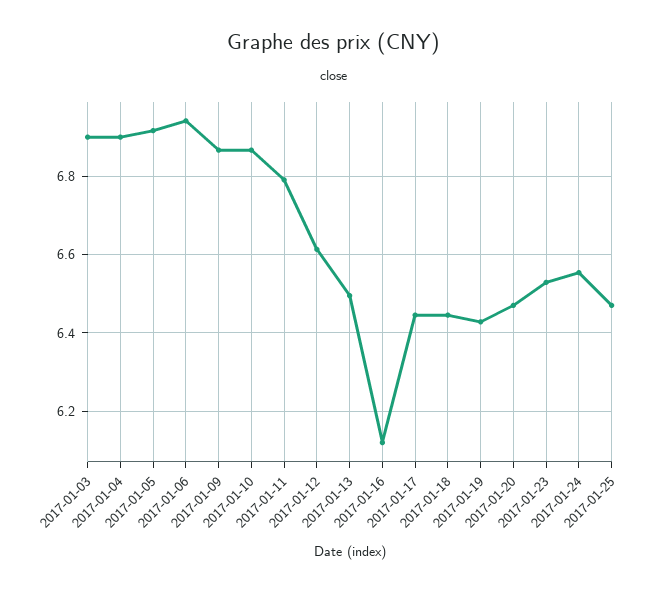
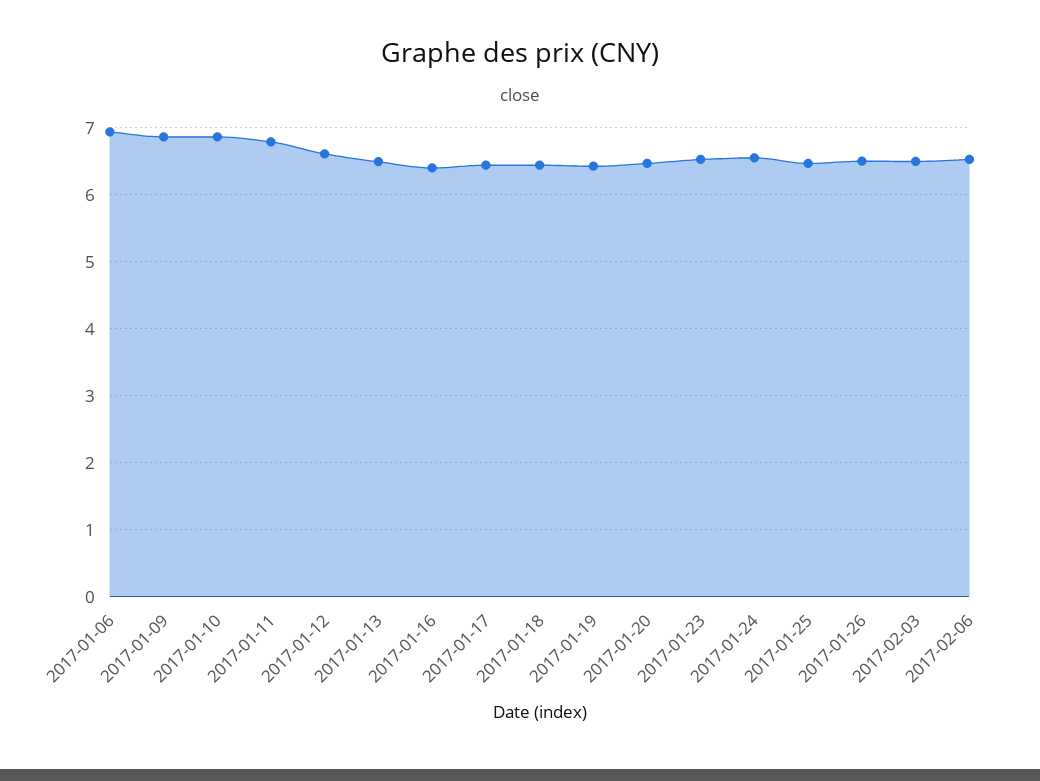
2017-01-03: 6.9 -> none
2017-01-04: 6.9 -> none
2017-01-05: 6.92 -> none
2017-01-16: 6.12 -> 6.4
2017-01-26: none -> 6.5
2017-02-03: none -> 6.5
2017-02-06: none -> 6.5

